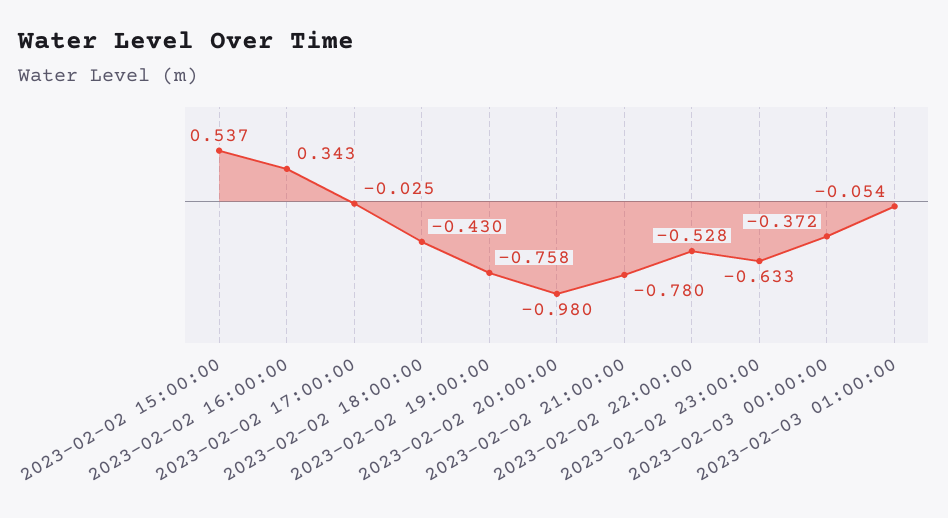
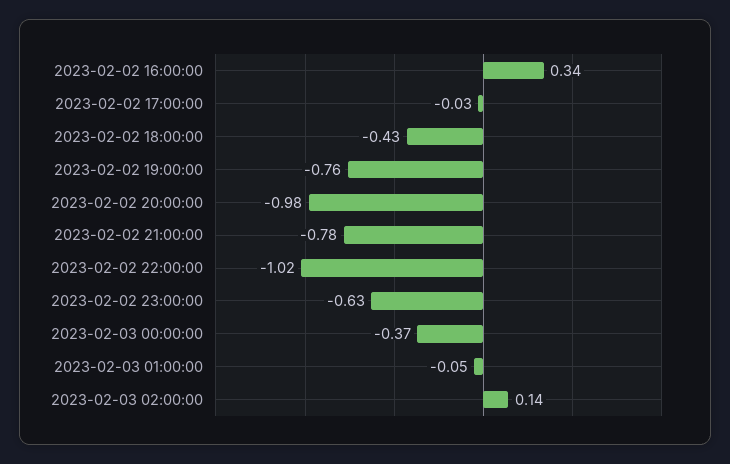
2023-02-02 15:00:00: 0.537 -> none
2023-02-02 22:00:00: -0.528 -> -1.02
2023-02-03 02:00:00: none -> 0.14

